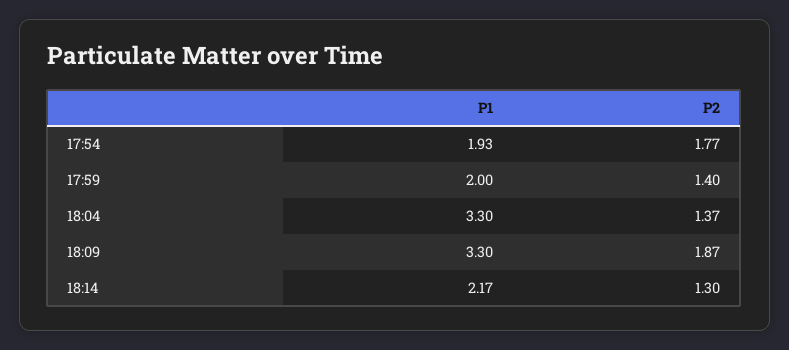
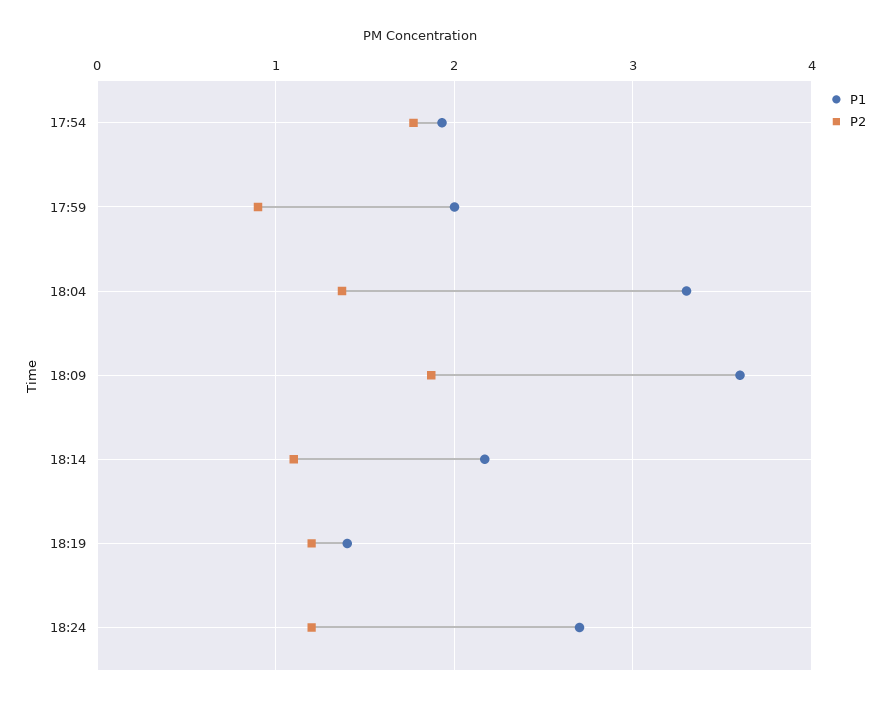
P2, 17:59: 1.4 -> 0.9
P1, 18:09: 3.3 -> 3.6
P2, 18:14: 1.3 -> 1.1
P1, 18:19: none -> 1.4
P2, 18:19: none -> 1.2
P1, 18:24: none -> 2.7
P2, 18:24: none -> 1.2

